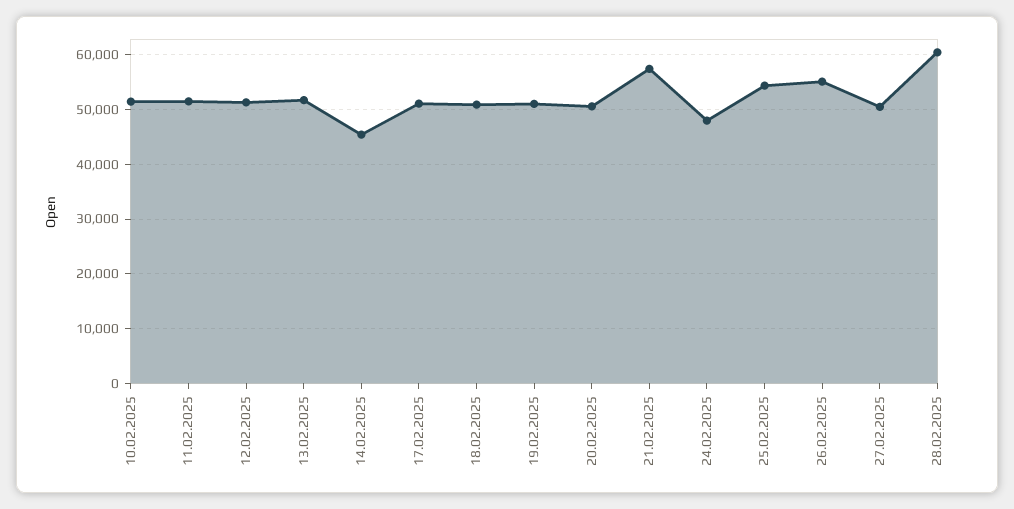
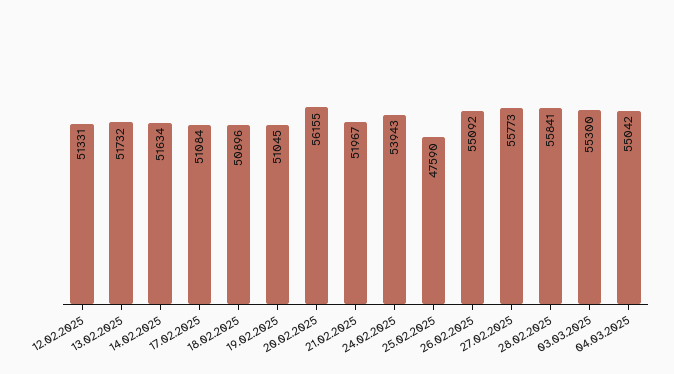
10.02.2025: 52000 -> none
11.02.2025: 52000 -> none
14.02.2025: 46000 -> 51634
20.02.2025: 50000 -> 56155
21.02.2025: 58000 -> 51967
24.02.2025: 48000 -> 53943
25.02.2025: 54000 -> 47590
27.02.2025: 50000 -> 55773
28.02.2025: 60000 -> 55841
03.03.2025: none -> 55300
04.03.2025: none -> 55042

